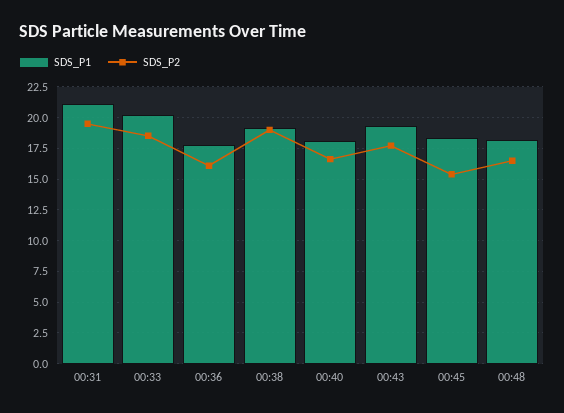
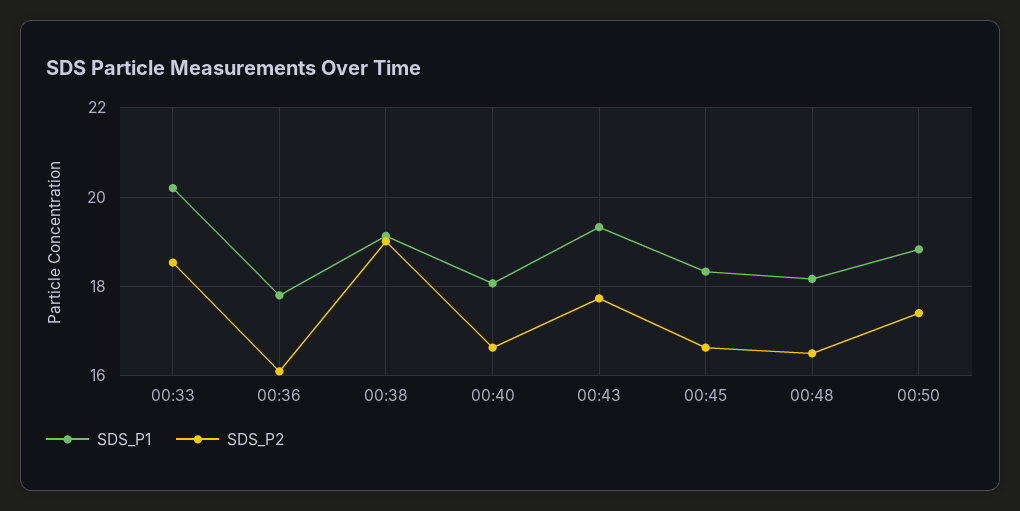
SDS_P1, 00:31: 21 -> none
SDS_P2, 00:31: 19.5 -> none
SDS_P2, 00:45: 15.5 -> 16.6
SDS_P1, 00:50: none -> 18.8
SDS_P2, 00:50: none -> 17.4

